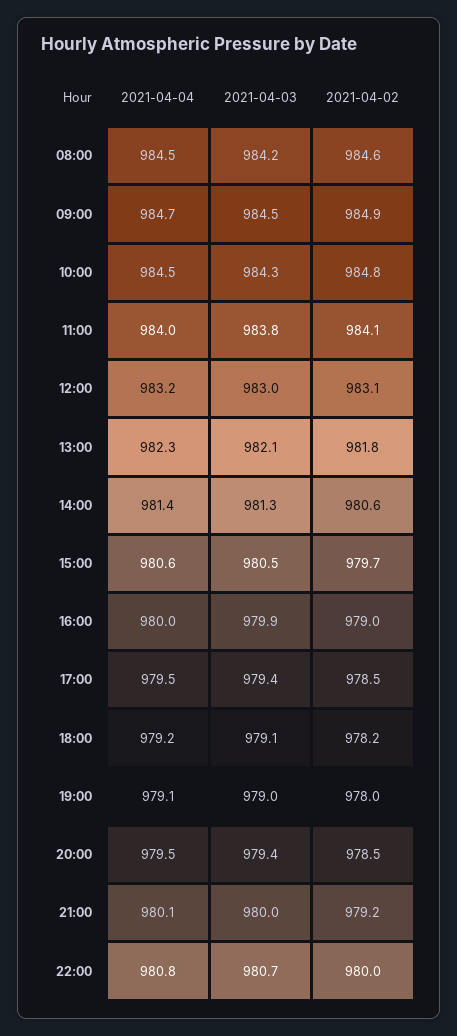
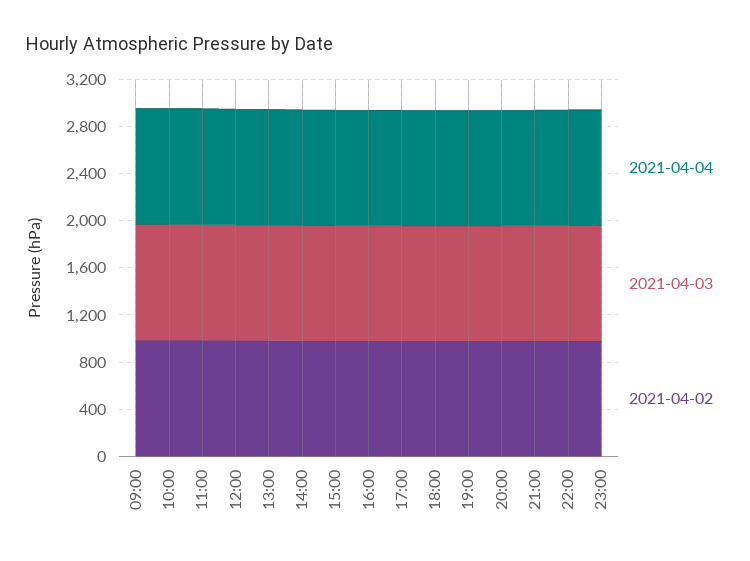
2021-04-04, 08:00: 984.5 -> none
2021-04-03, 08:00: 984.2 -> none
2021-04-02, 08:00: 984.6 -> none
2021-04-04, 23:00: none -> 1000
2021-04-03, 23:00: none -> 1000
2021-04-02, 23:00: none -> 1000

